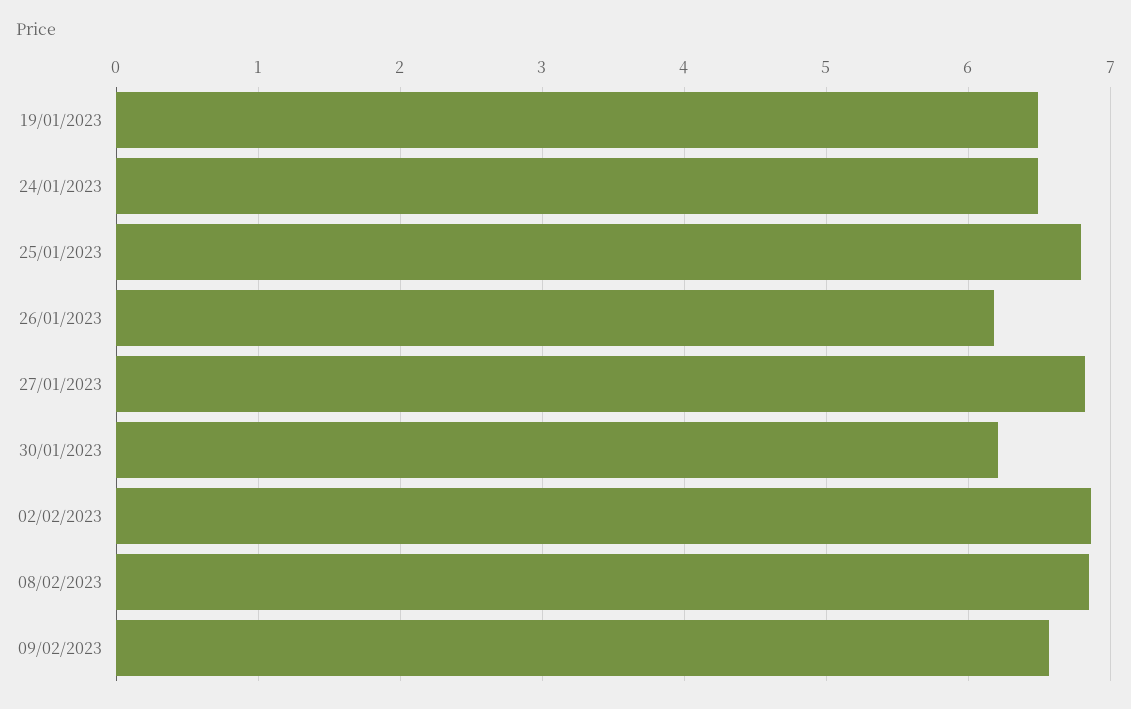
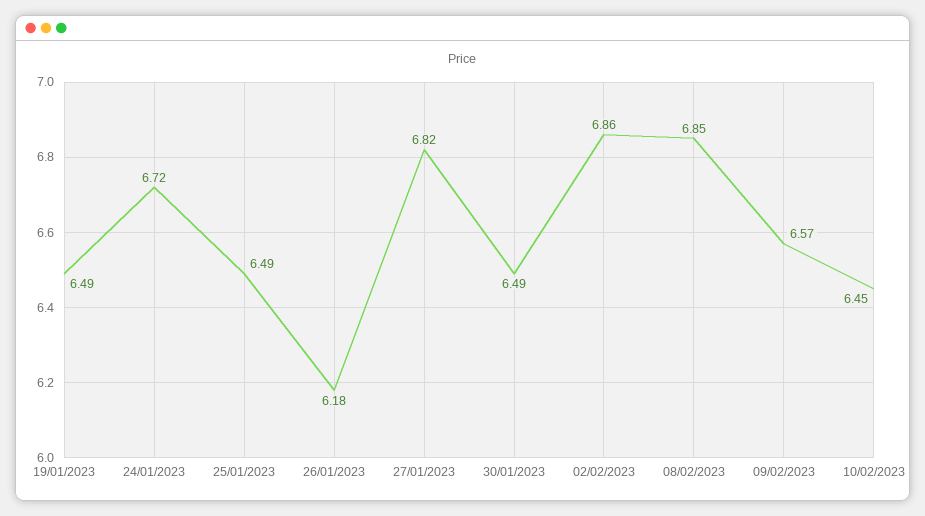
24/01/2023: 6.5 -> 6.72
25/01/2023: 6.8 -> 6.49
30/01/2023: 6.2 -> 6.49
10/02/2023: none -> 6.45

